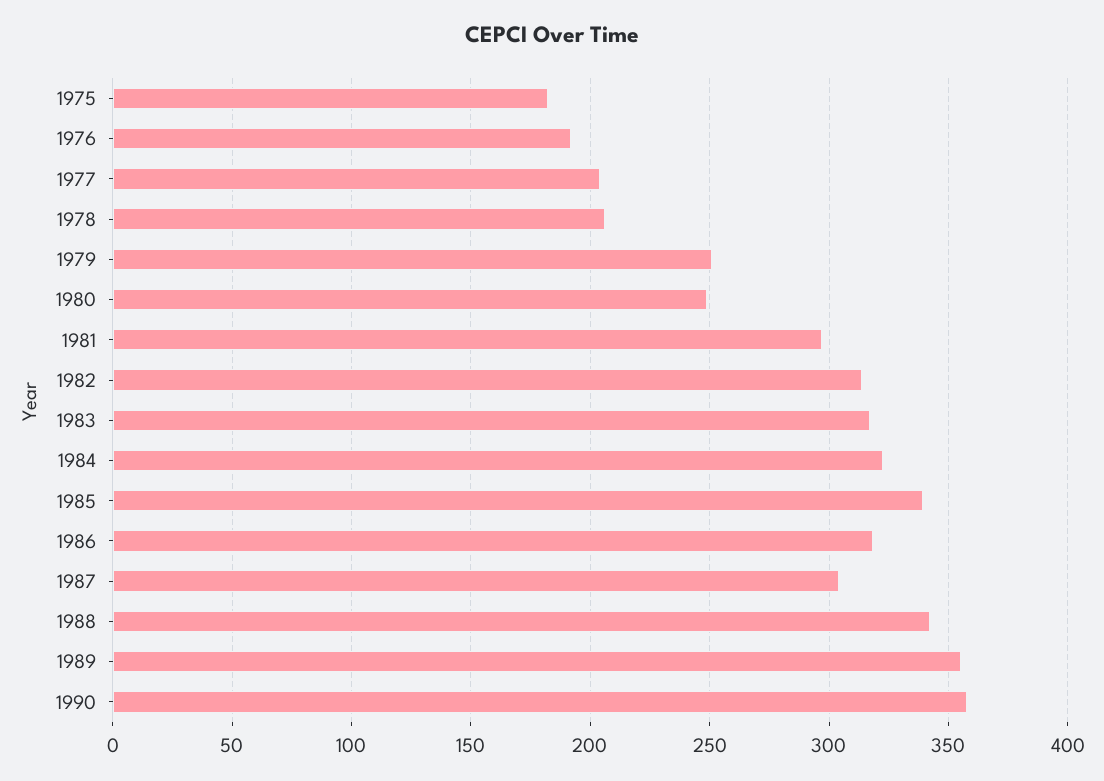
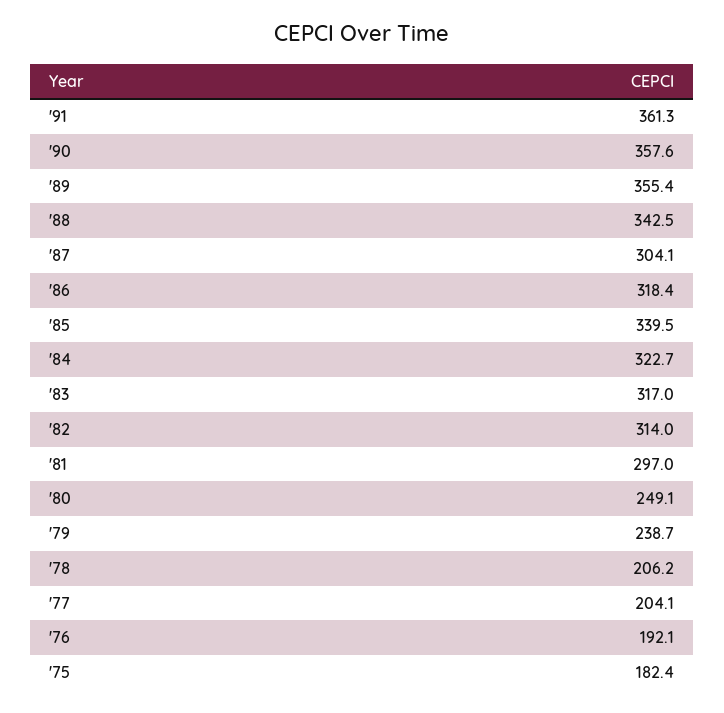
1979: 250 -> 238.7
'91: none -> 361.3

